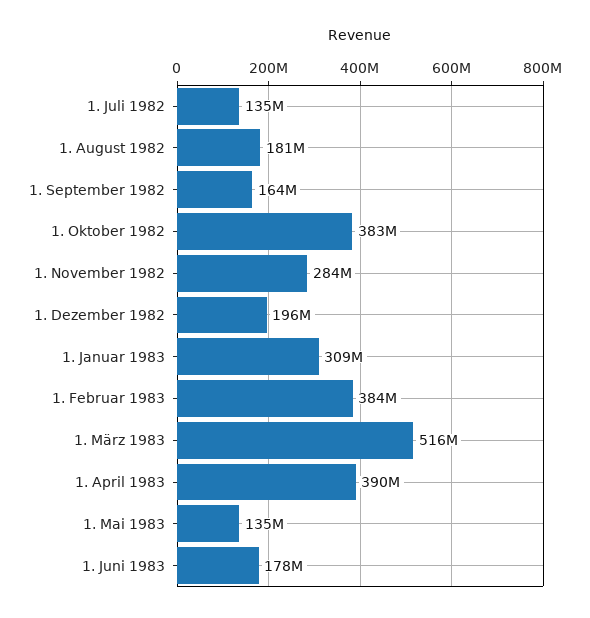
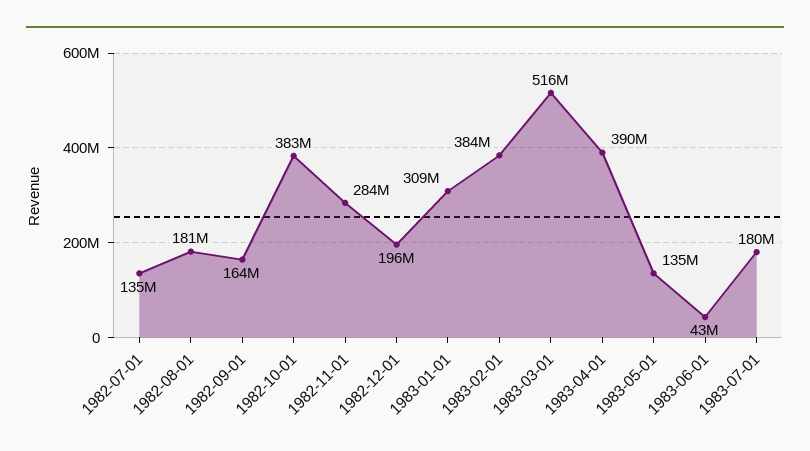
1. Juni 1983: 178000000 -> 43000000
1983-07-01: none -> 180000000

